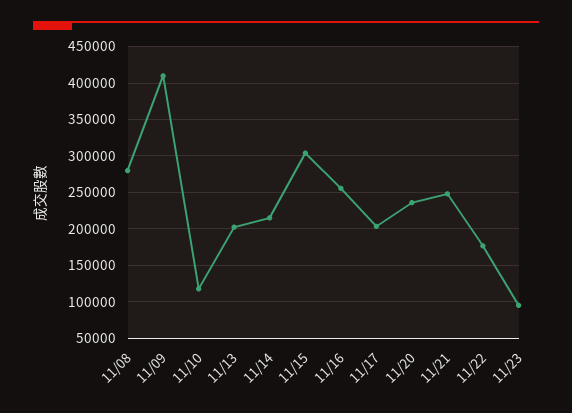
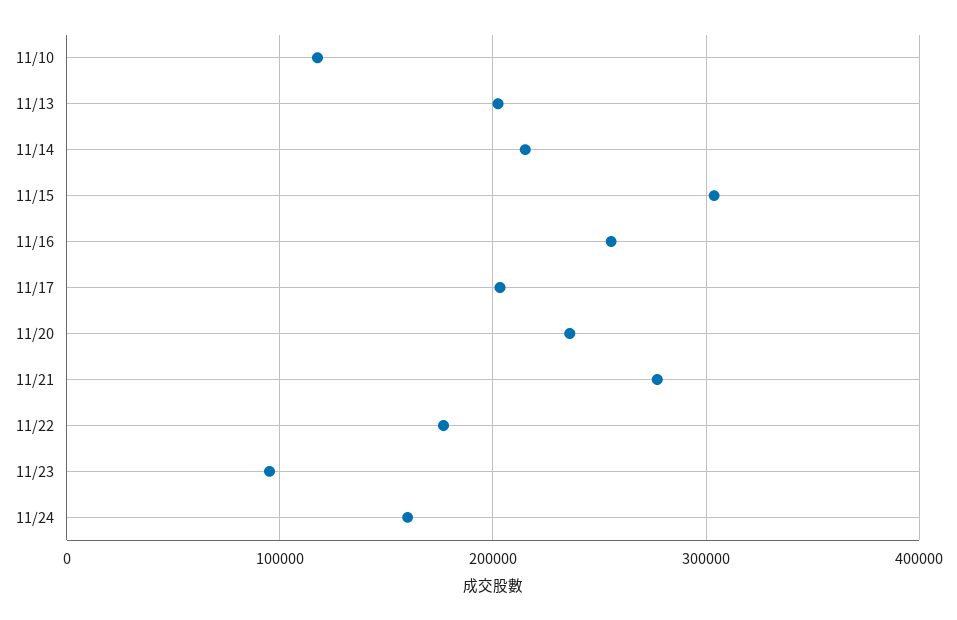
11/08: 280000 -> none
11/09: 410000 -> none
11/21: 250000 -> 280000
11/24: none -> 160000

